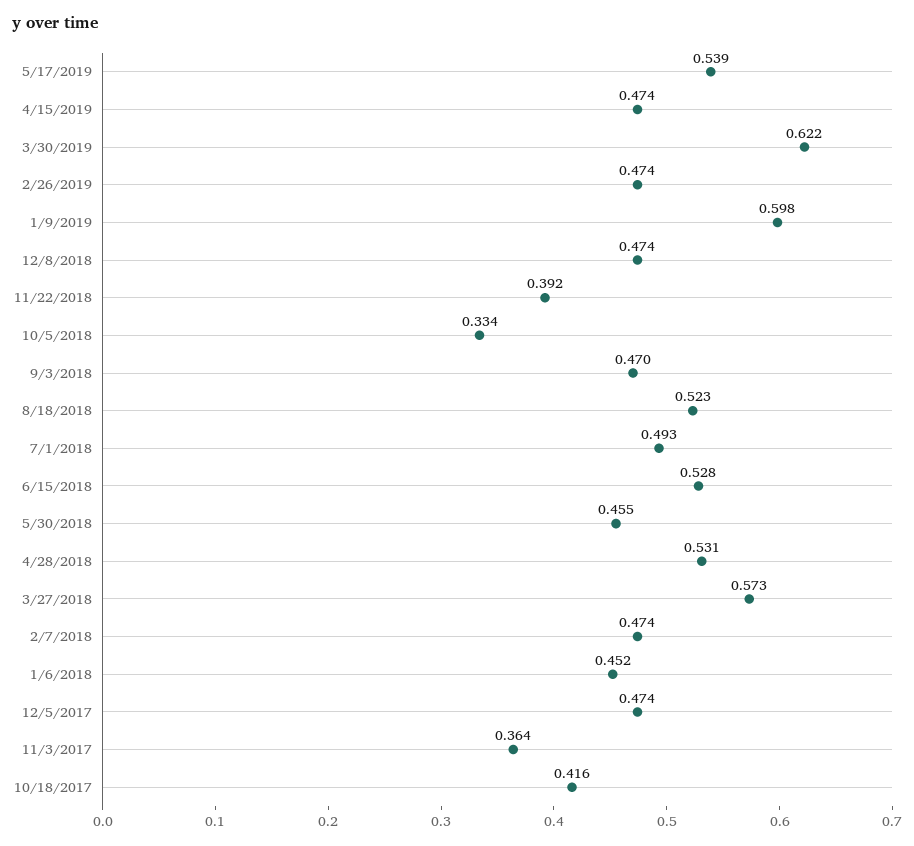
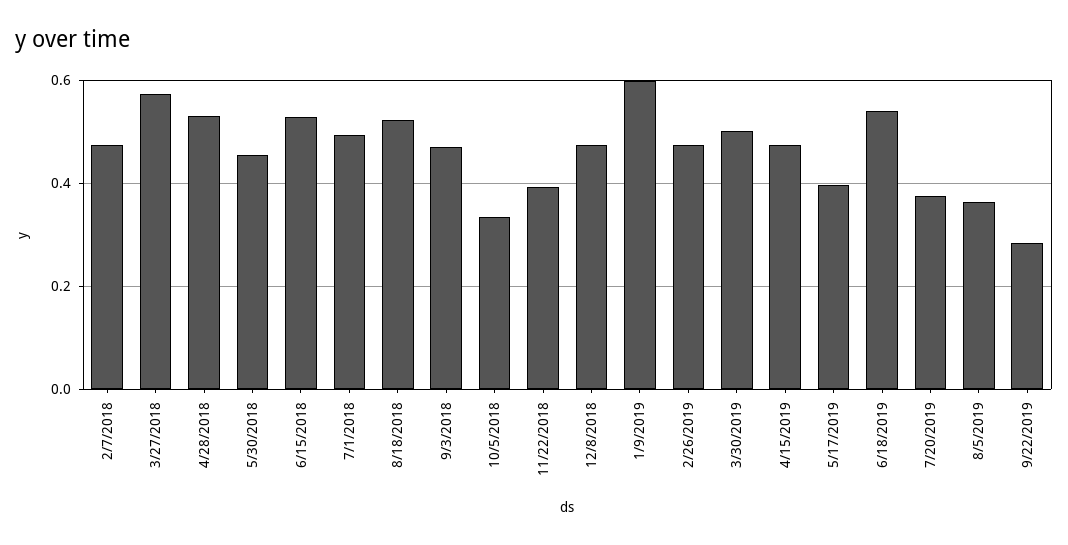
5/17/2019: 0.539 -> 0.4
3/30/2019: 0.622 -> 0.5
1/6/2018: 0.452 -> none
12/5/2017: 0.474 -> none
11/3/2017: 0.364 -> none
10/18/2017: 0.416 -> none
6/18/2019: none -> 0.54
7/20/2019: none -> 0.38
8/5/2019: none -> 0.36
9/22/2019: none -> 0.28

